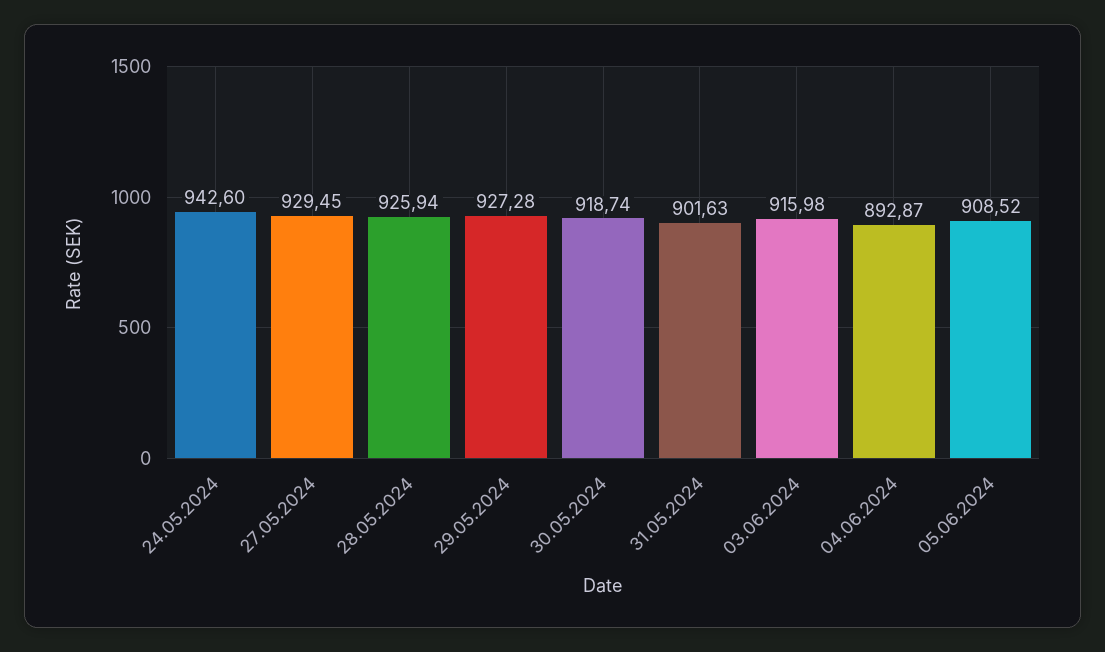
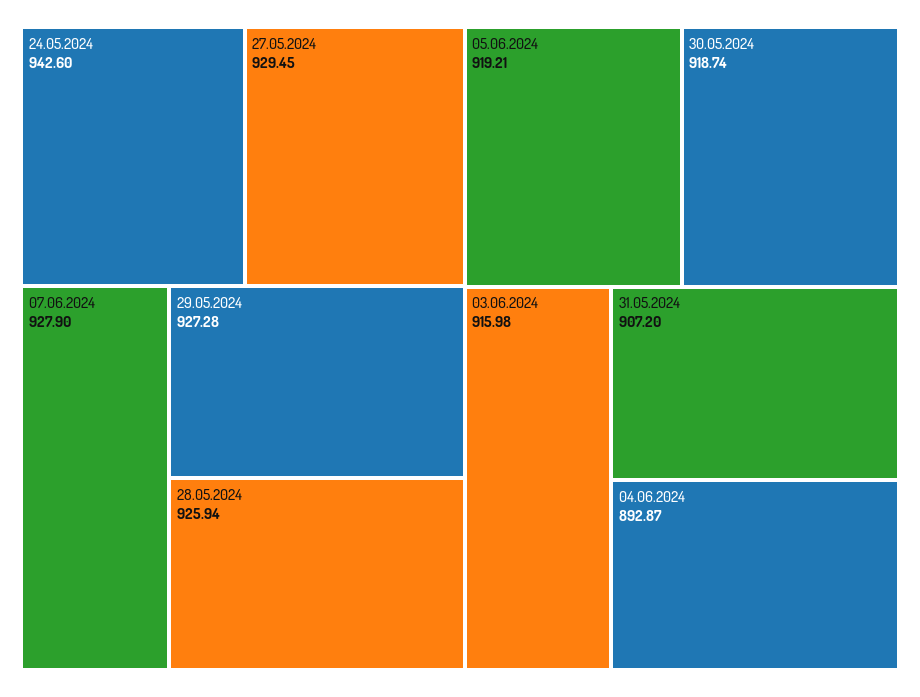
31.05.2024: 901.63 -> 907.2
05.06.2024: 908.52 -> 919.21
07.06.2024: none -> 927.9

